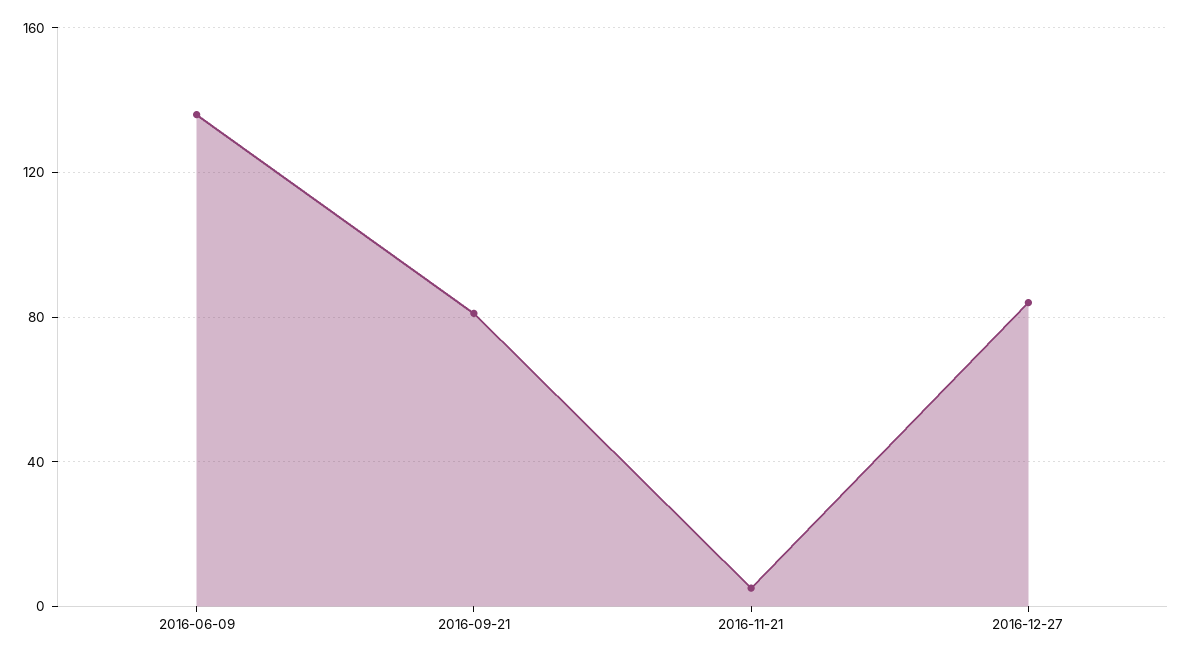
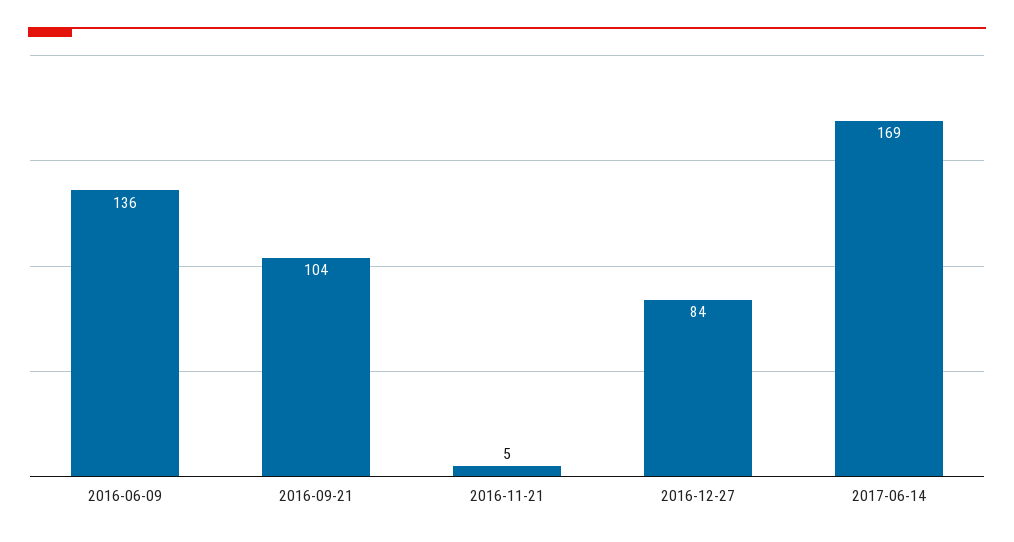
2016-09-21: 80 -> 104
2017-06-14: none -> 169

